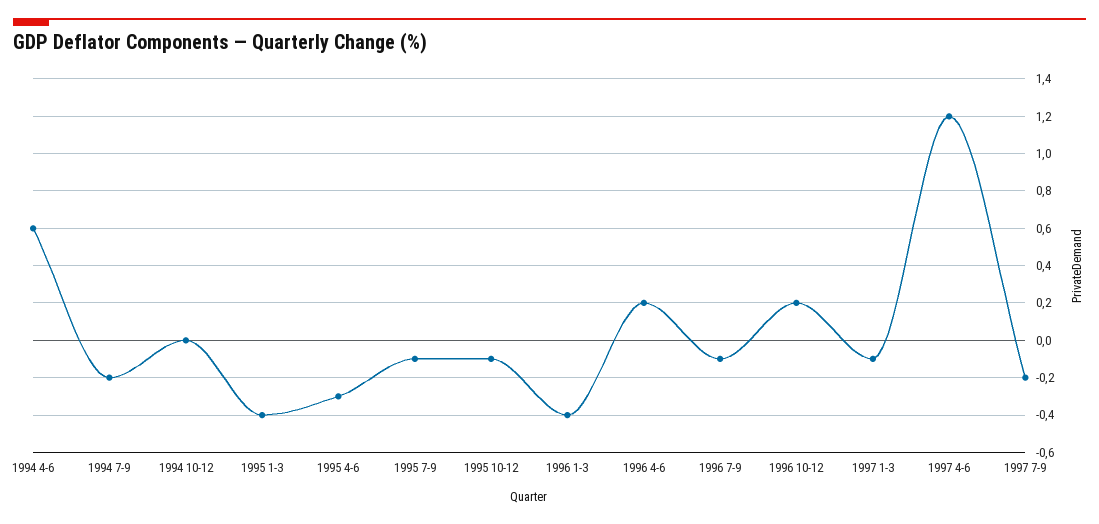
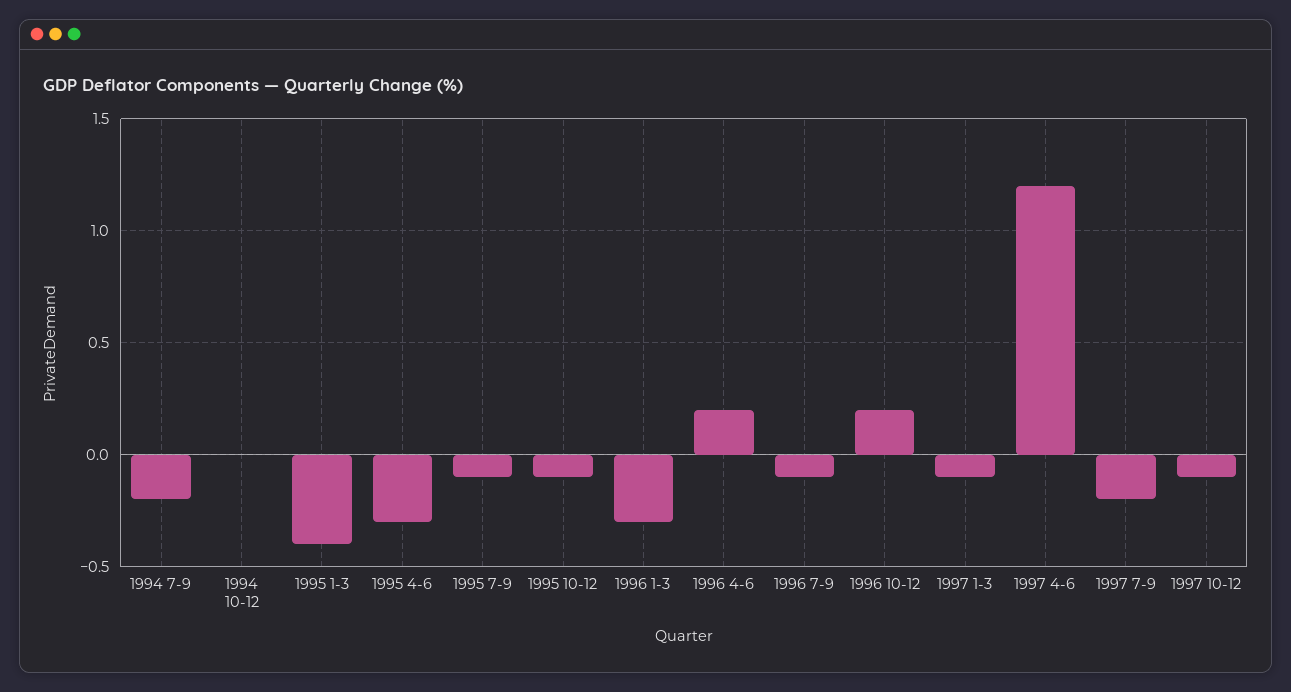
1994 4-6: 0.6 -> none
1996 1-3: -0.4 -> -0.3
1997 10-12: none -> -0.1

